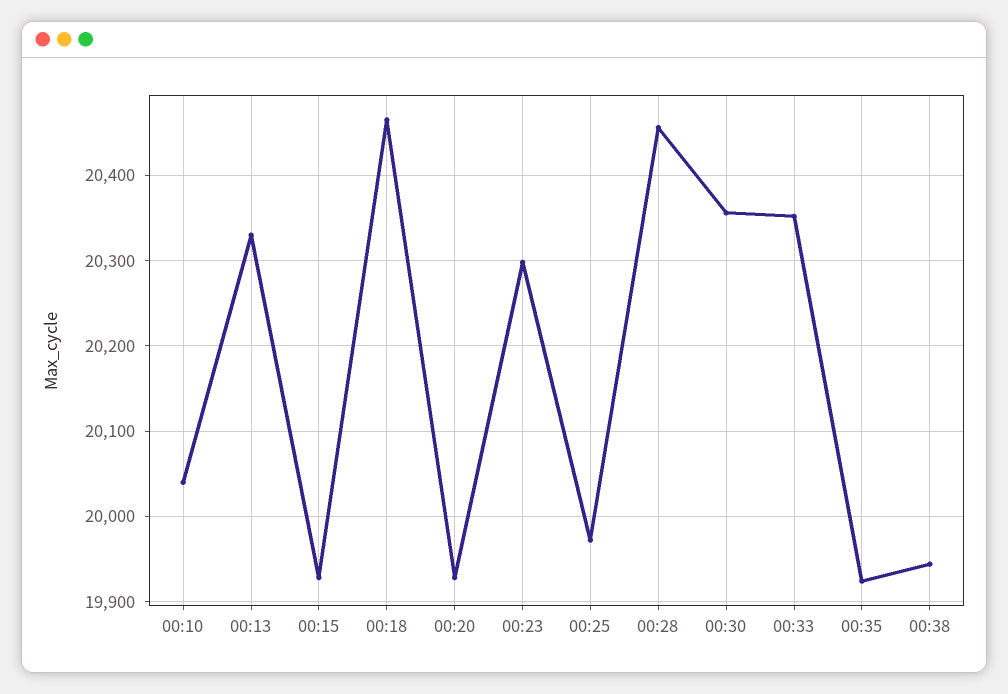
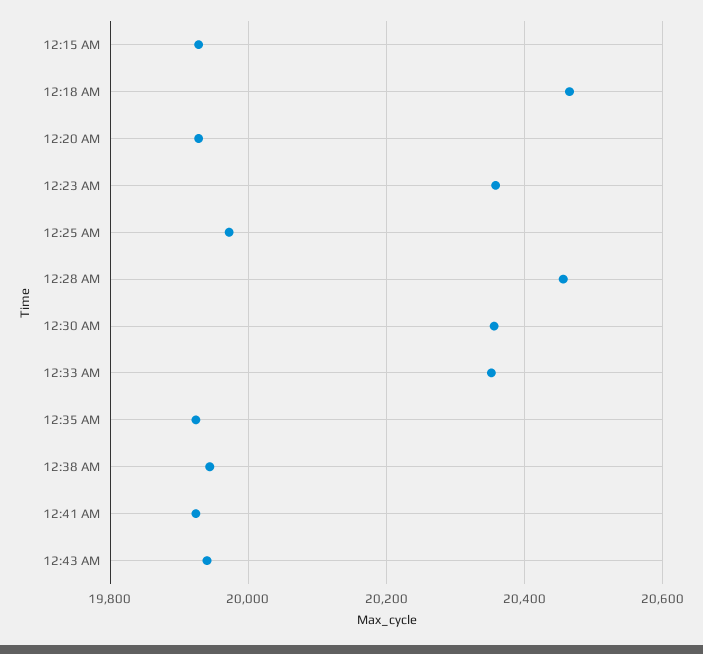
00:10: 20040 -> none
00:13: 20330 -> none
00:23: 20300 -> 20360
12:41 AM: none -> 19920
12:43 AM: none -> 19940

